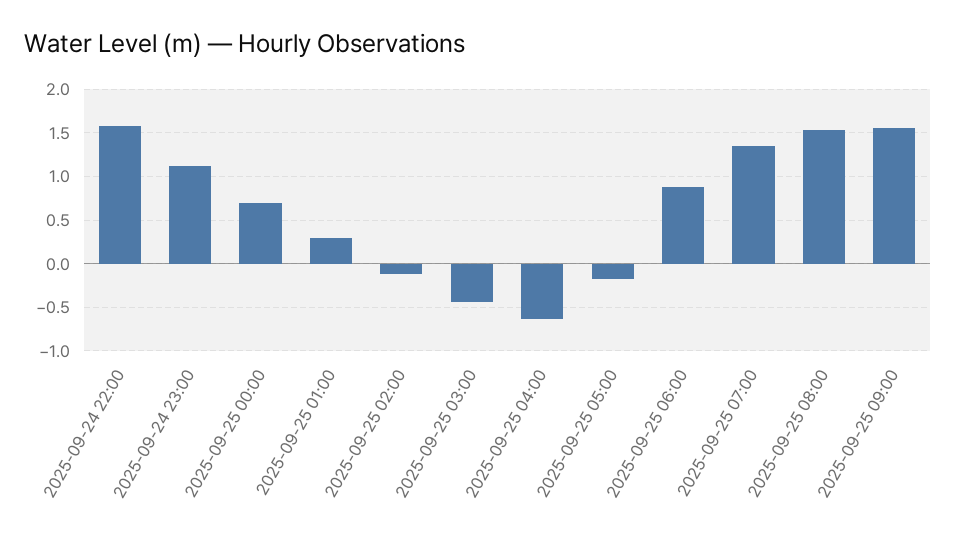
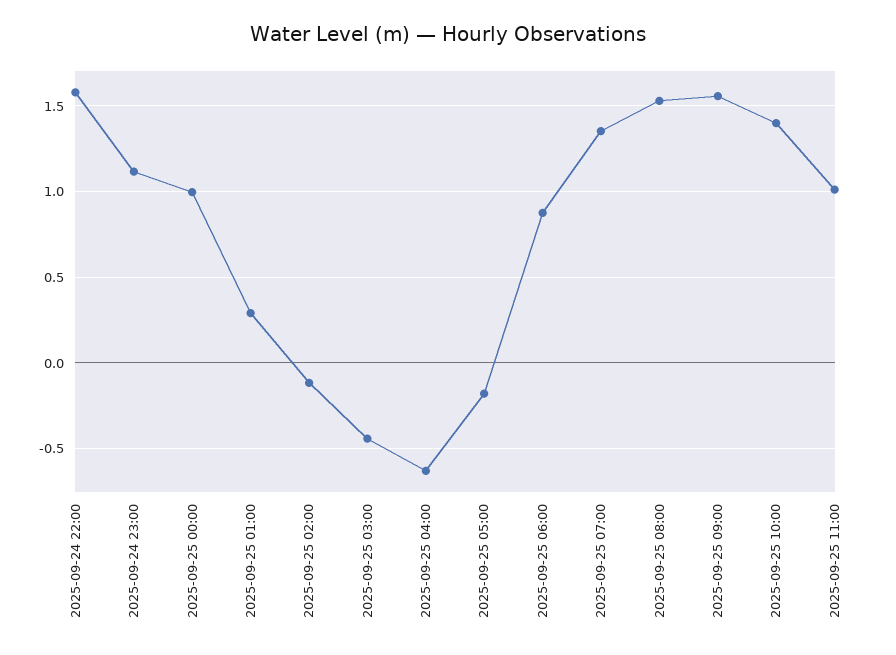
2025-09-25 00:00: 0.7 -> 1
2025-09-25 10:00: none -> 1.4
2025-09-25 11:00: none -> 1

